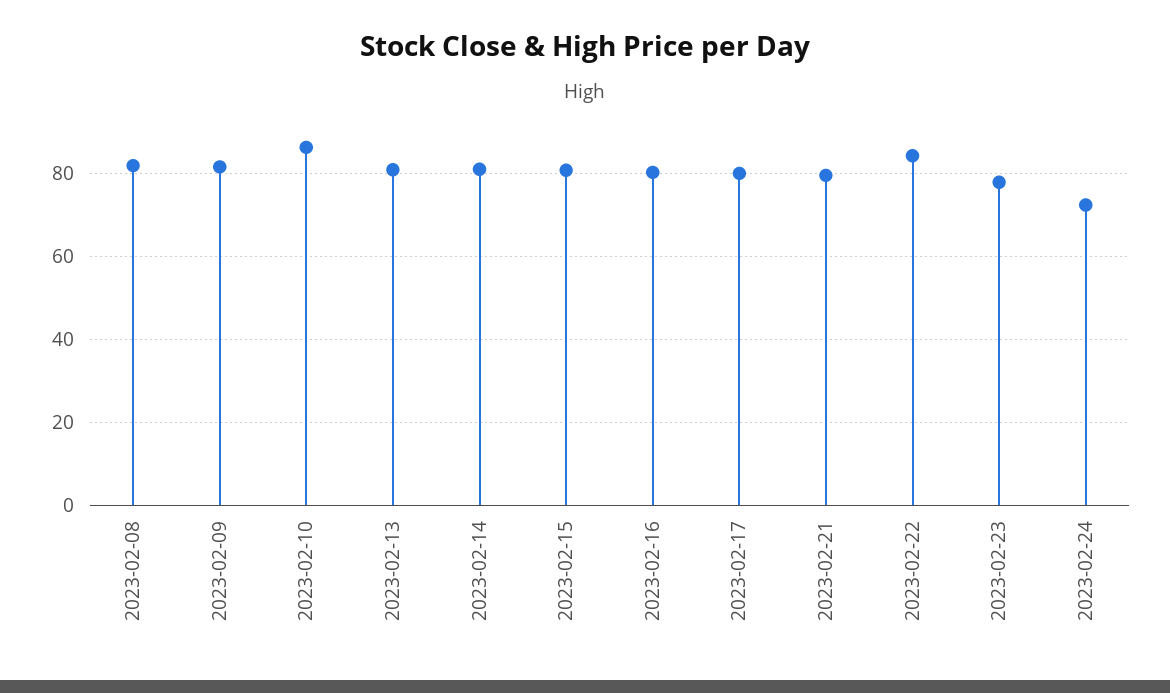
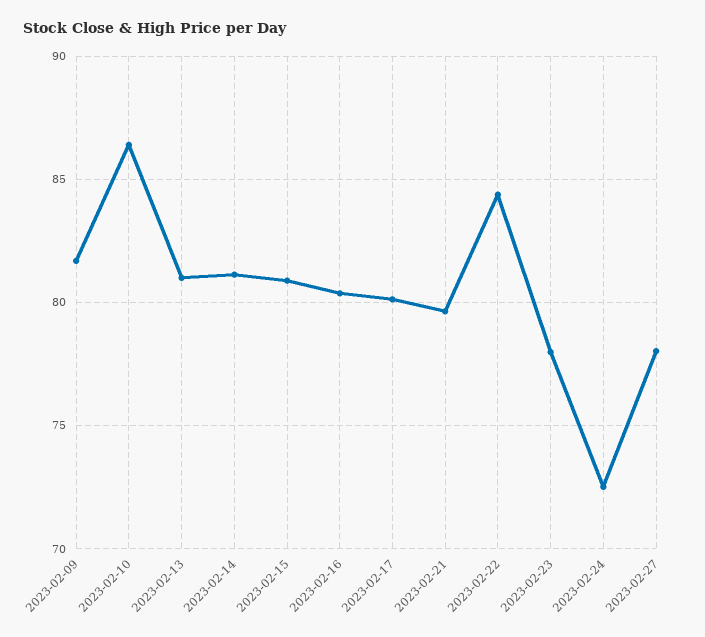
2023-02-08: 82 -> none
2023-02-27: none -> 78

